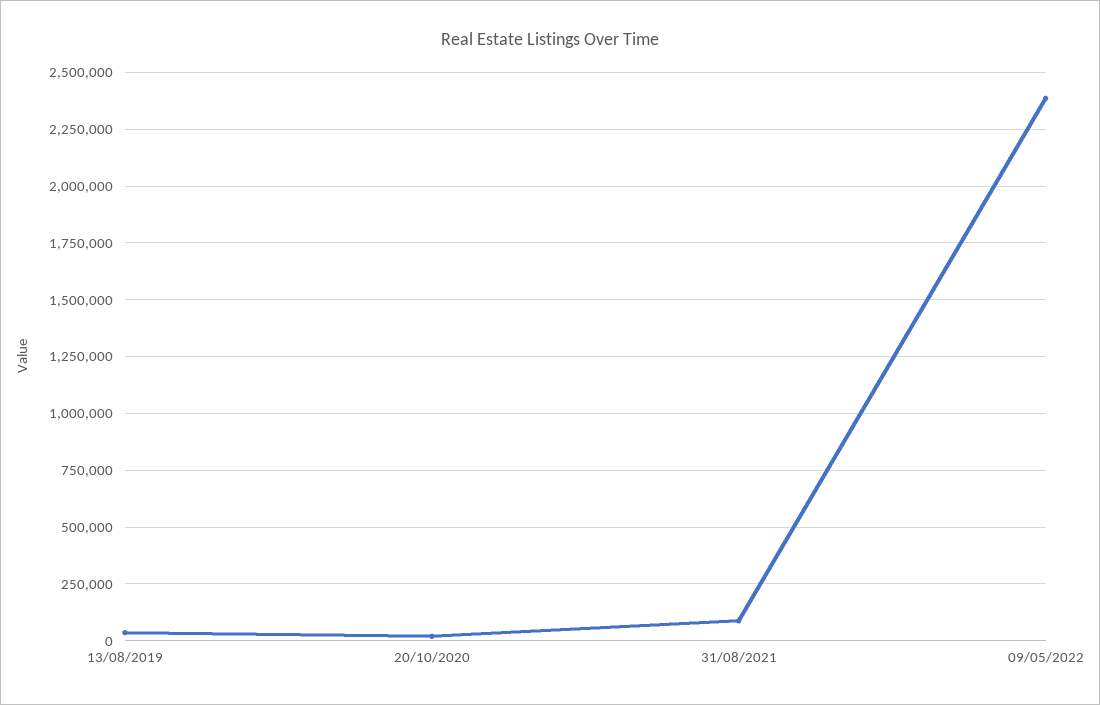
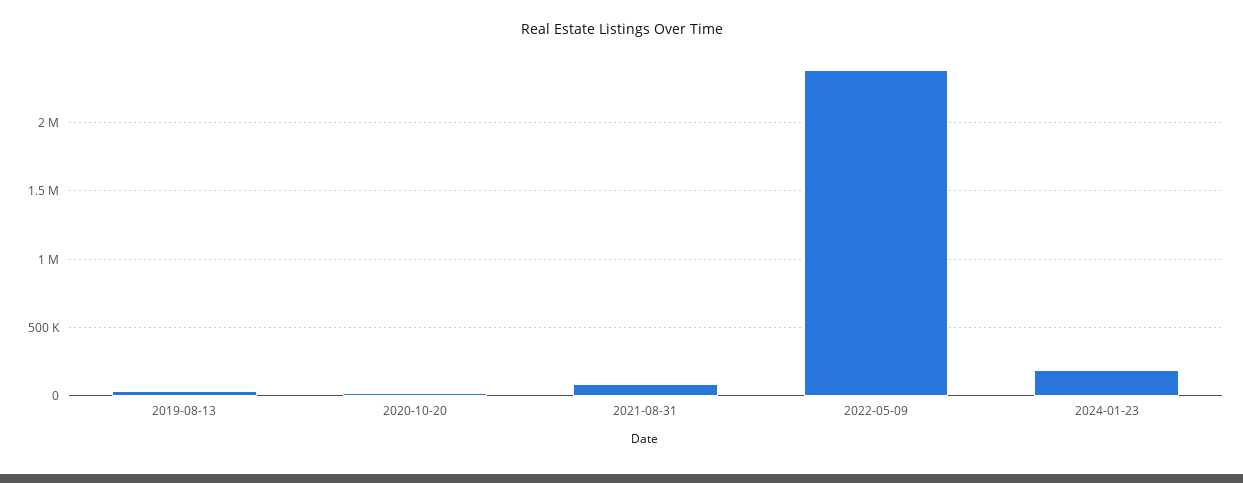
2024-01-23: none -> 200000

